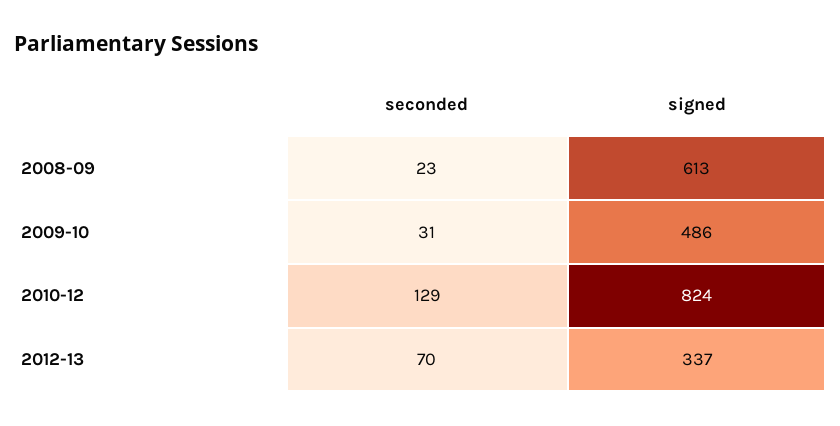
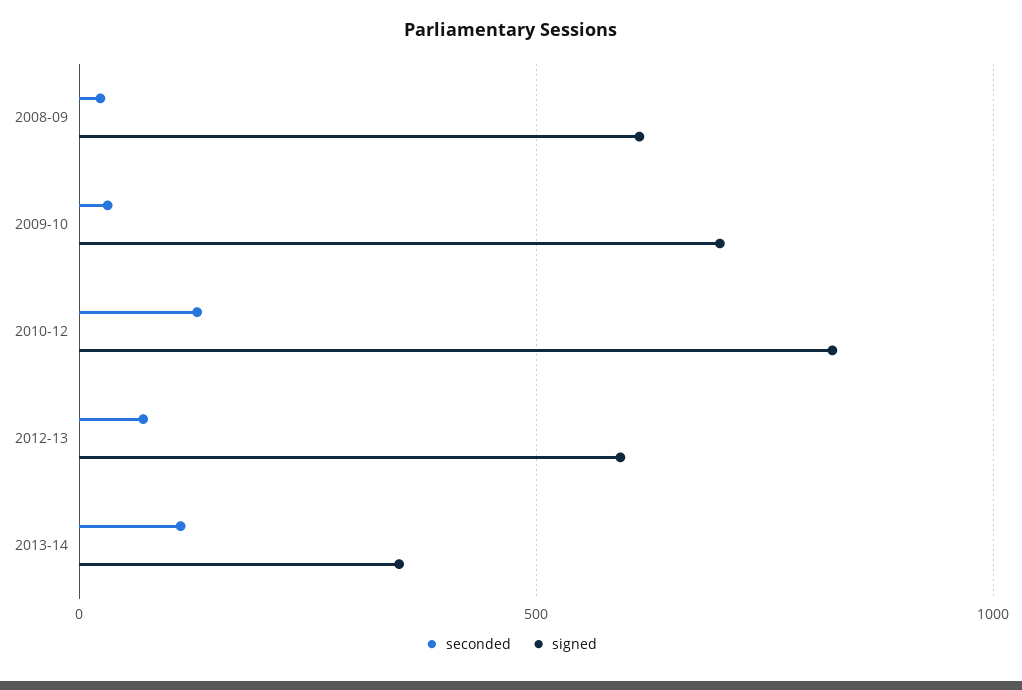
signed, 2009-10: 486 -> 700
signed, 2012-13: 337 -> 600
seconded, 2013-14: none -> 100
signed, 2013-14: none -> 350

